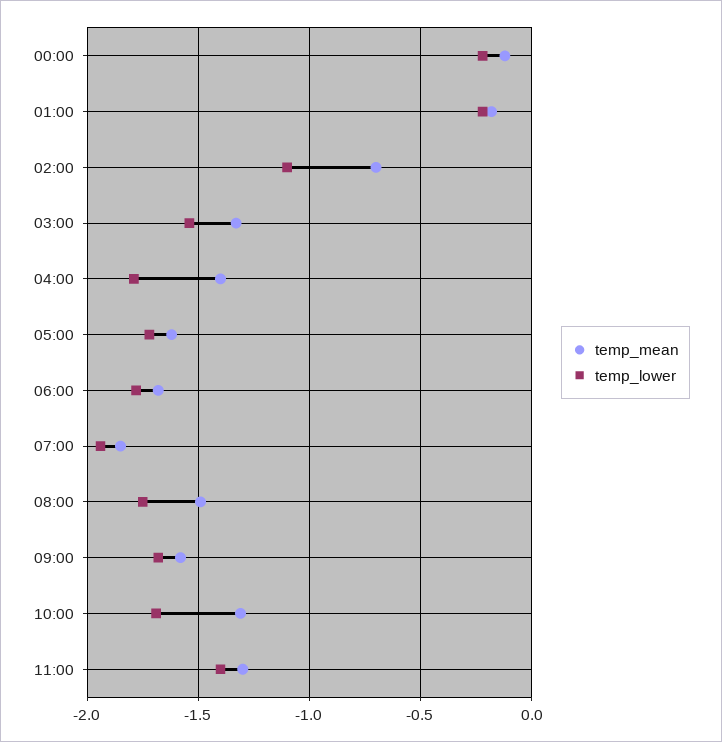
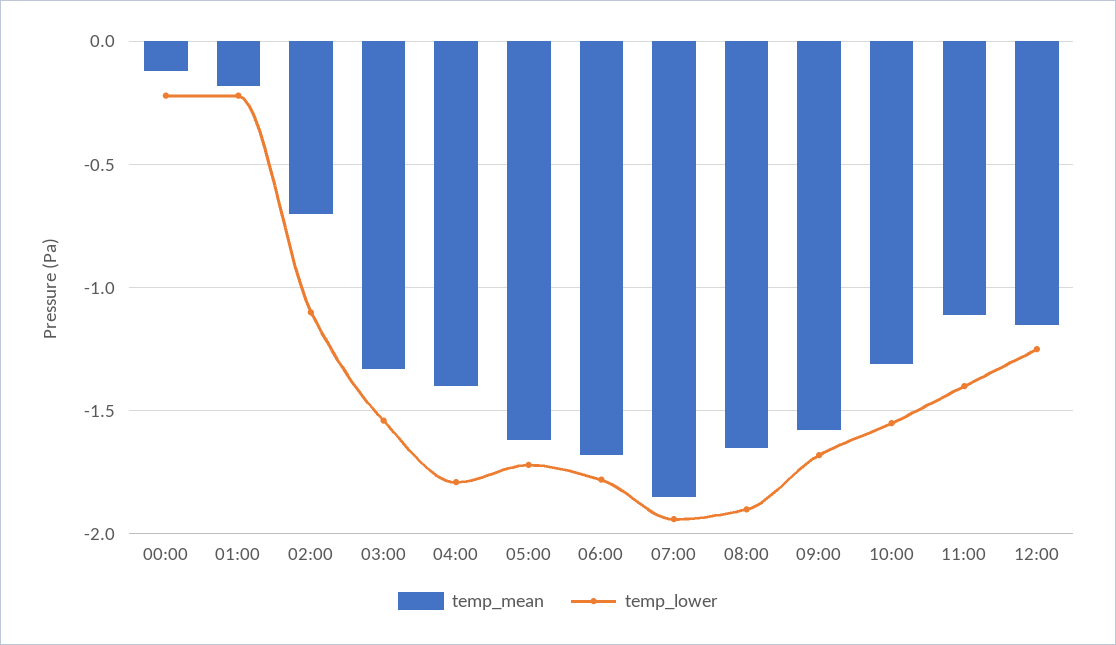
temp_mean, 08:00: -1.5 -> -1.65
temp_lower, 08:00: -1.75 -> -1.9
temp_lower, 10:00: -1.7 -> -1.55
temp_mean, 11:00: -1.3 -> -1.1
temp_mean, 12:00: none -> -1.15
temp_lower, 12:00: none -> -1.25

